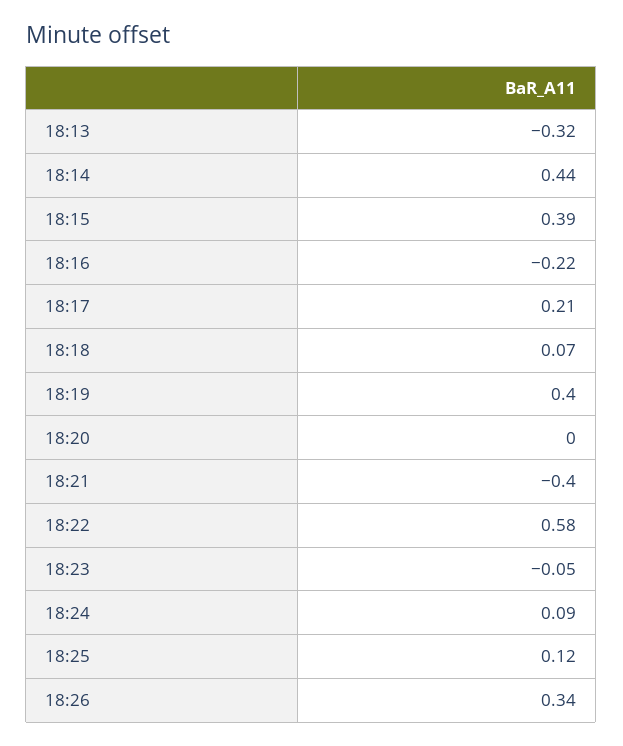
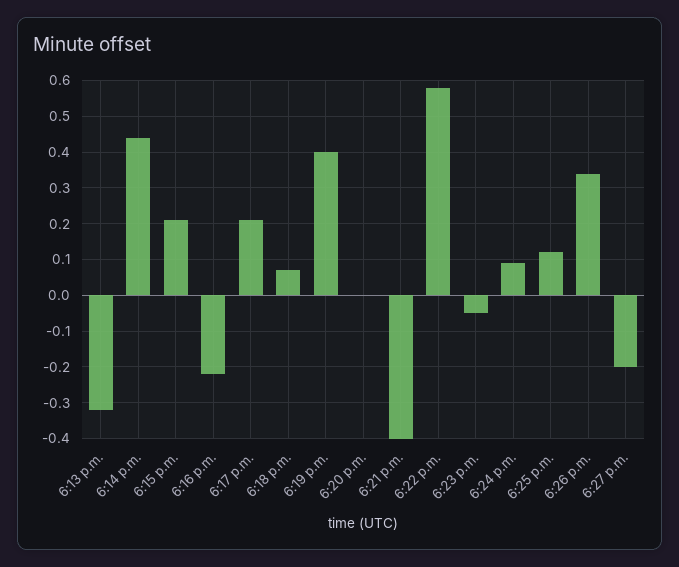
18:15: 0.39 -> 0.2
6:27 p.m.: none -> -0.2

